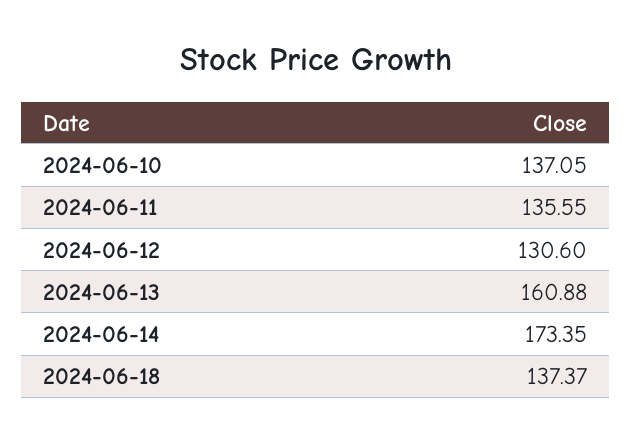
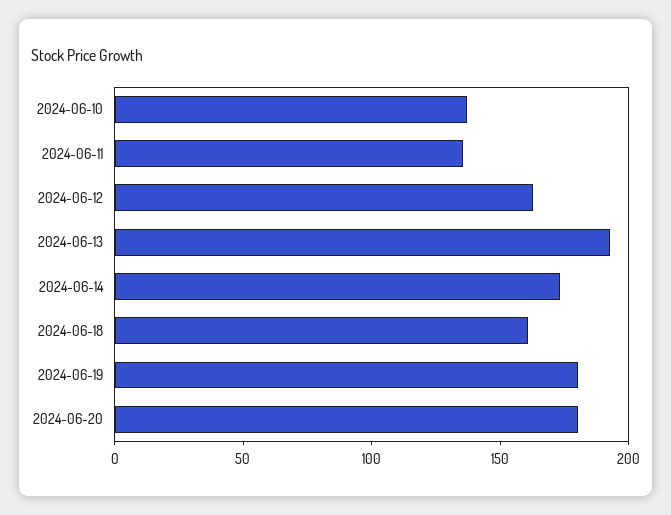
2024-06-12: 130.6 -> 160
2024-06-13: 160.88 -> 190
2024-06-18: 137.37 -> 160
2024-06-19: none -> 180
2024-06-20: none -> 180

